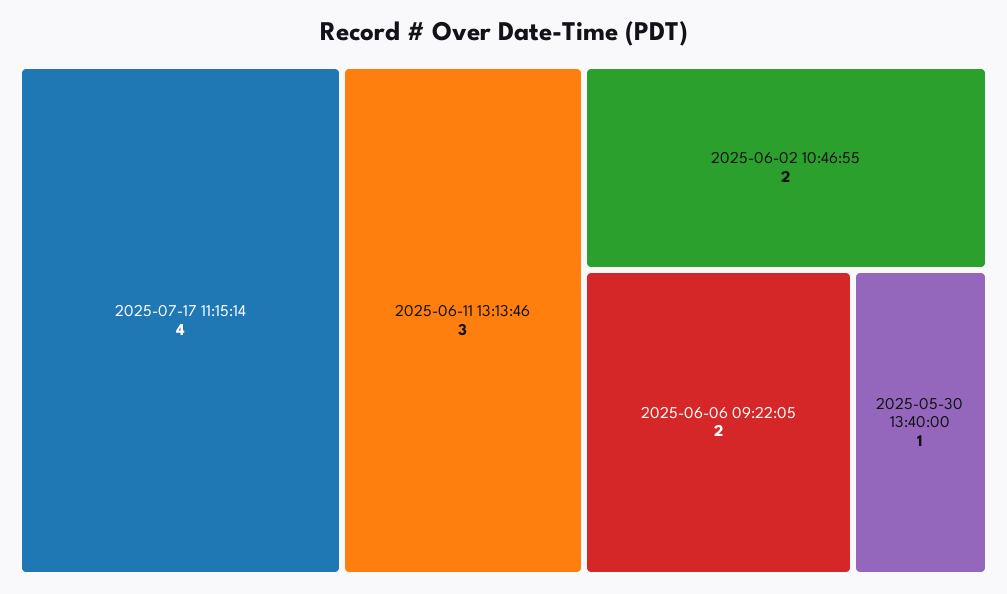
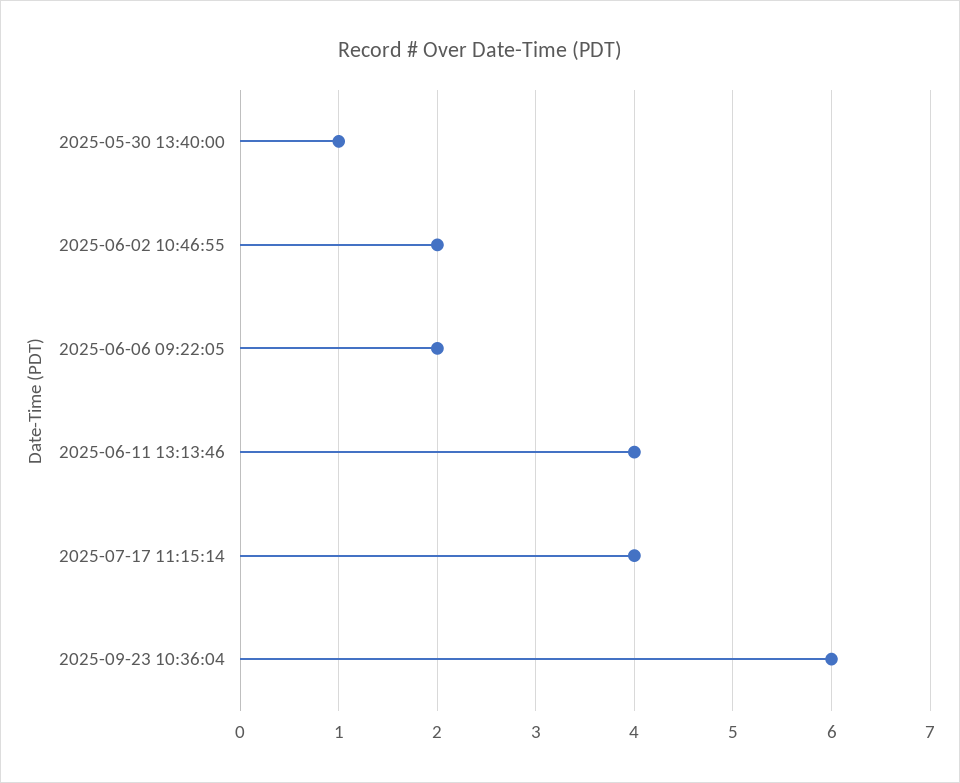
2025-06-11 13:13:46: 3 -> 4
2025-09-23 10:36:04: none -> 6

